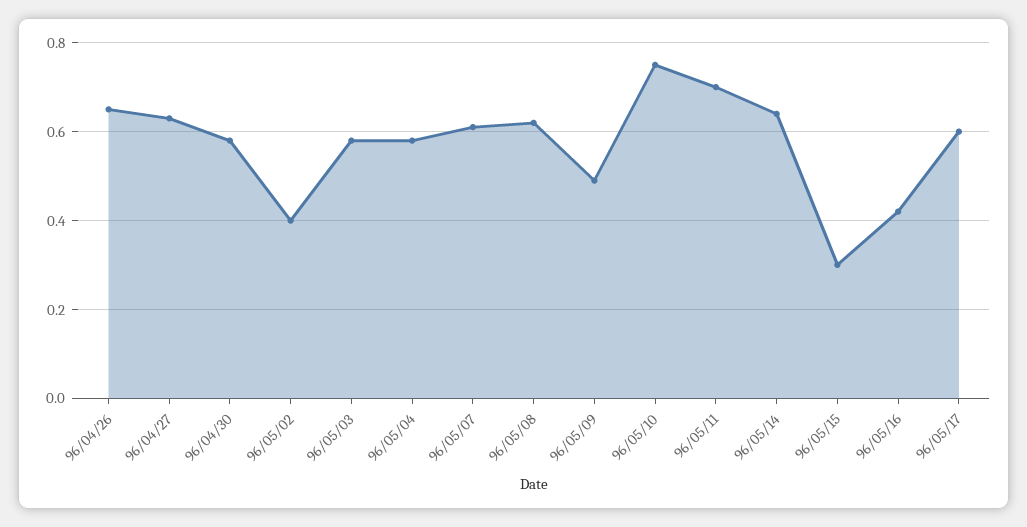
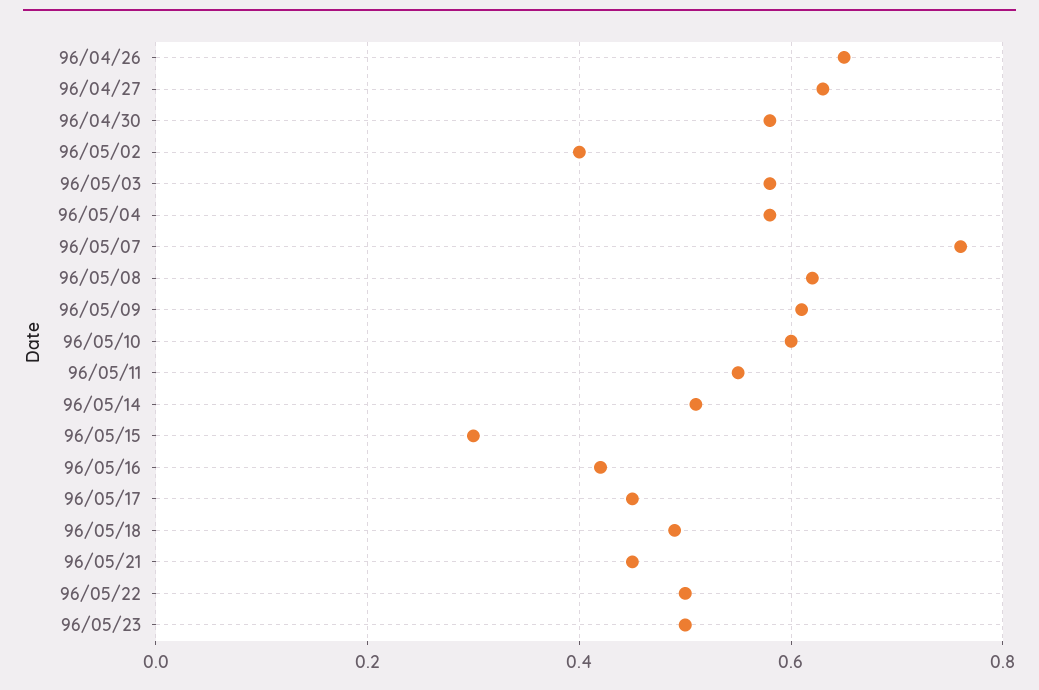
96/05/07: 0.6 -> 0.75
96/05/09: 0.5 -> 0.6
96/05/10: 0.75 -> 0.6
96/05/11: 0.7 -> 0.55
96/05/14: 0.65 -> 0.5
96/05/17: 0.6 -> 0.45
96/05/18: none -> 0.5
96/05/21: none -> 0.45
96/05/22: none -> 0.5
96/05/23: none -> 0.5

